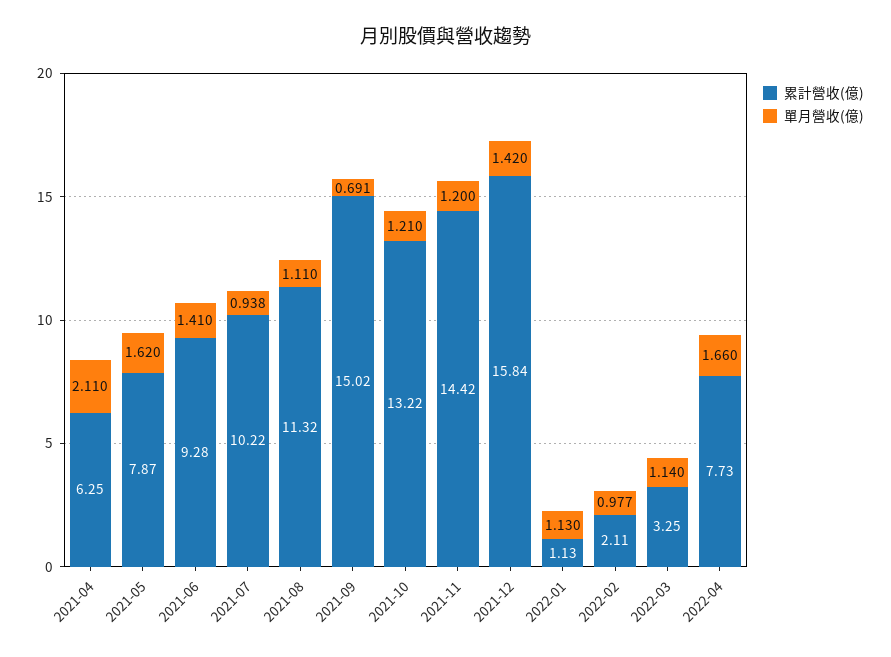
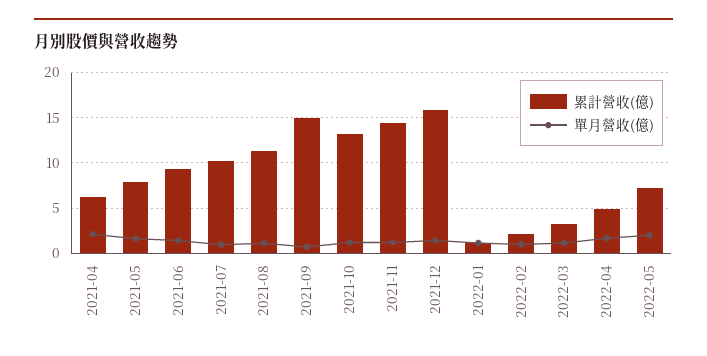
累計營收(億), 2022-04: 7.73 -> 5
累計營收(億), 2022-05: none -> 7
單月營收(億), 2022-05: none -> 2

